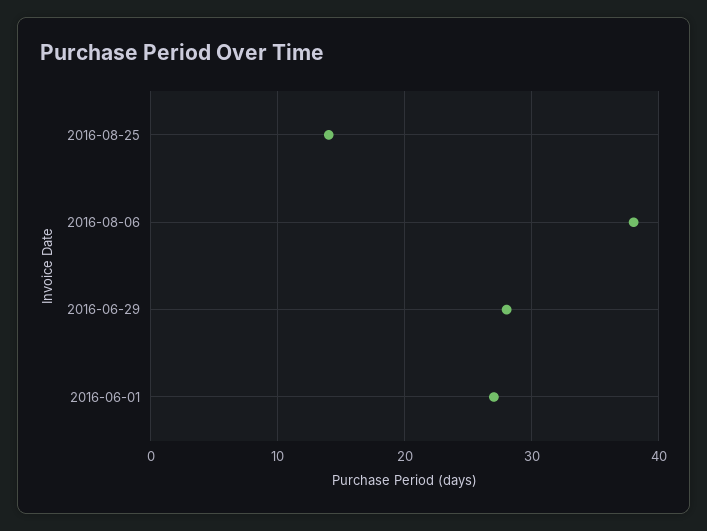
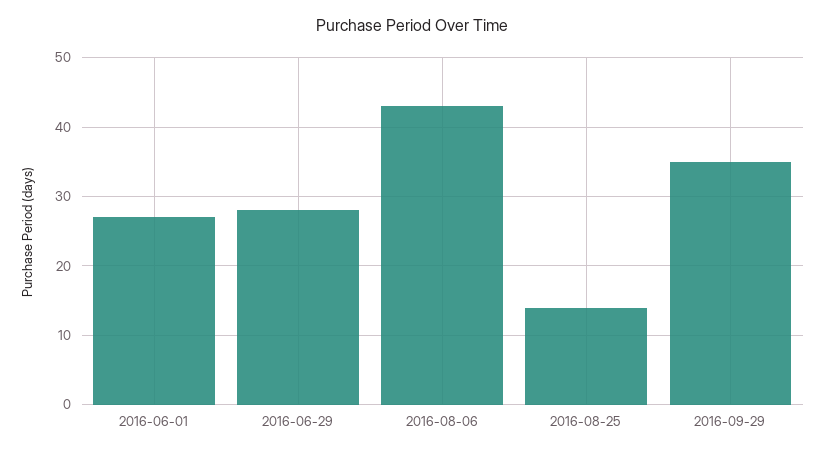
2016-08-06: 38 -> 43
2016-09-29: none -> 35

